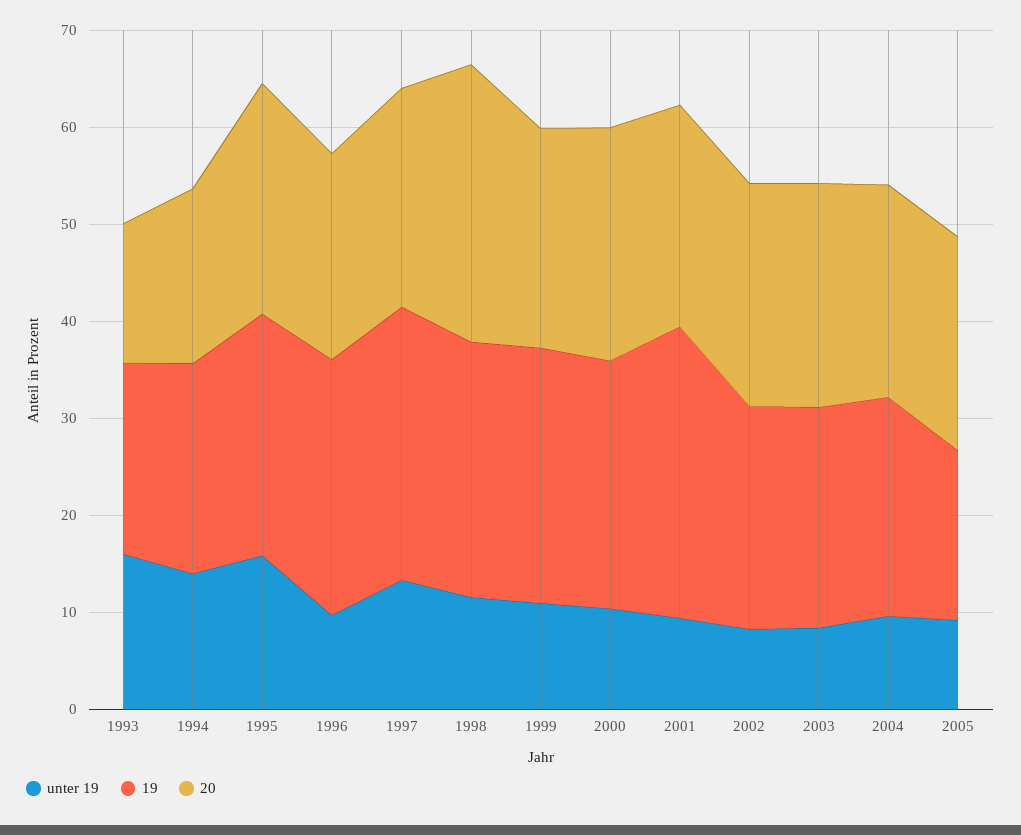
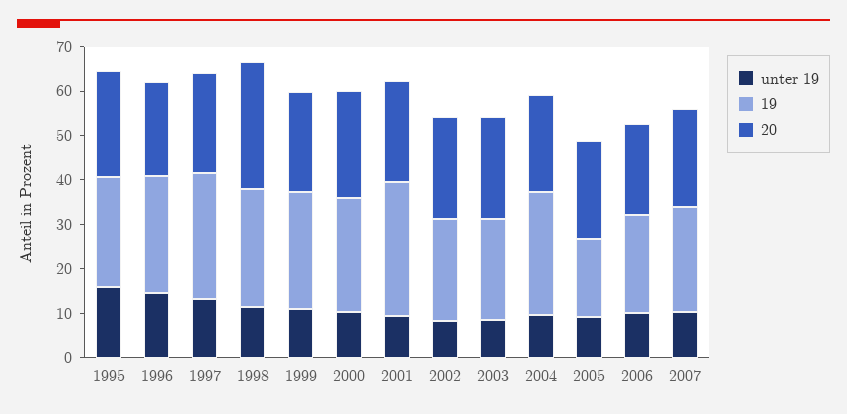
unter 19, 1993: 16 -> none
19, 1993: 20 -> none
20, 1993: 14 -> none
unter 19, 1994: 14 -> none
19, 1994: 22 -> none
20, 1994: 18 -> none
unter 19, 1996: 10 -> 14
19, 2004: 22 -> 28
unter 19, 2006: none -> 10
19, 2006: none -> 22
20, 2006: none -> 20
unter 19, 2007: none -> 10
19, 2007: none -> 24
20, 2007: none -> 22

